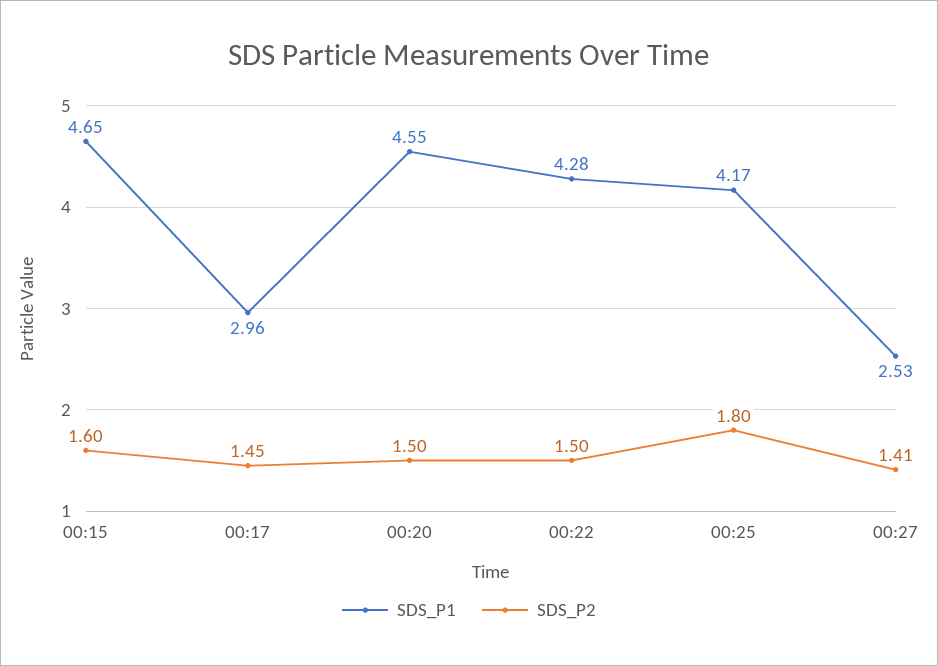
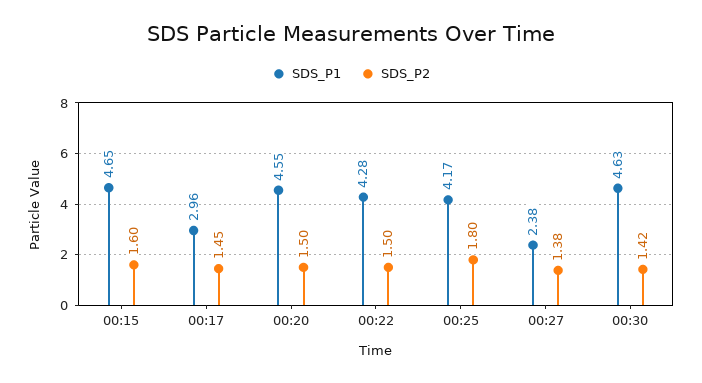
SDS_P1, 00:27: 2.53 -> 2.38
SDS_P2, 00:27: 1.41 -> 1.38
SDS_P1, 00:30: none -> 4.63
SDS_P2, 00:30: none -> 1.42

